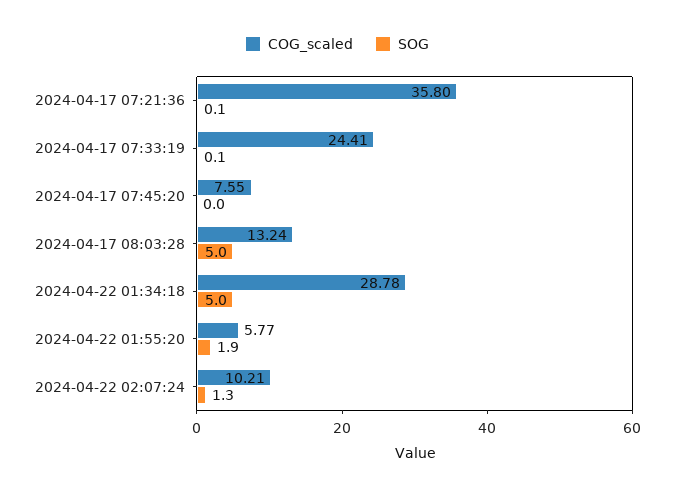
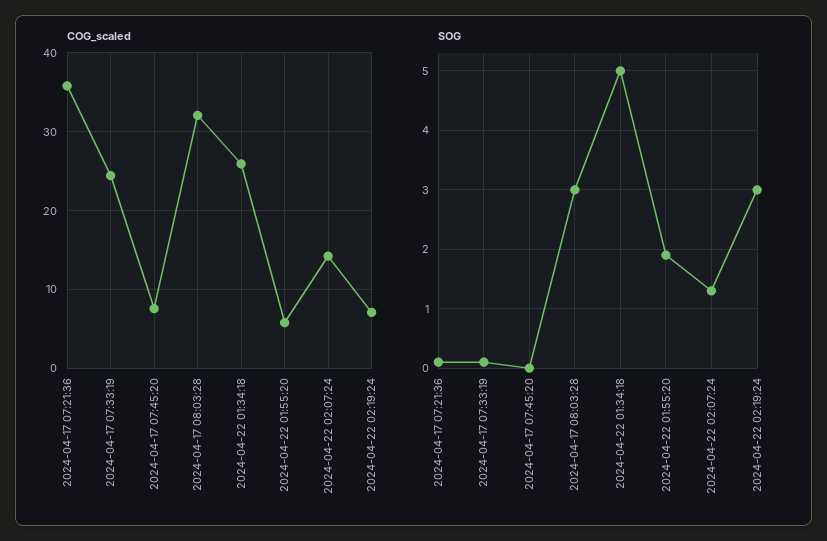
COG_scaled, 2024-04-17 08:03:28: 13.24 -> 32
SOG, 2024-04-17 08:03:28: 5 -> 3
COG_scaled, 2024-04-22 01:34:18: 28.78 -> 26
COG_scaled, 2024-04-22 02:07:24: 10.21 -> 14
COG_scaled, 2024-04-22 02:19:24: none -> 7
SOG, 2024-04-22 02:19:24: none -> 3

